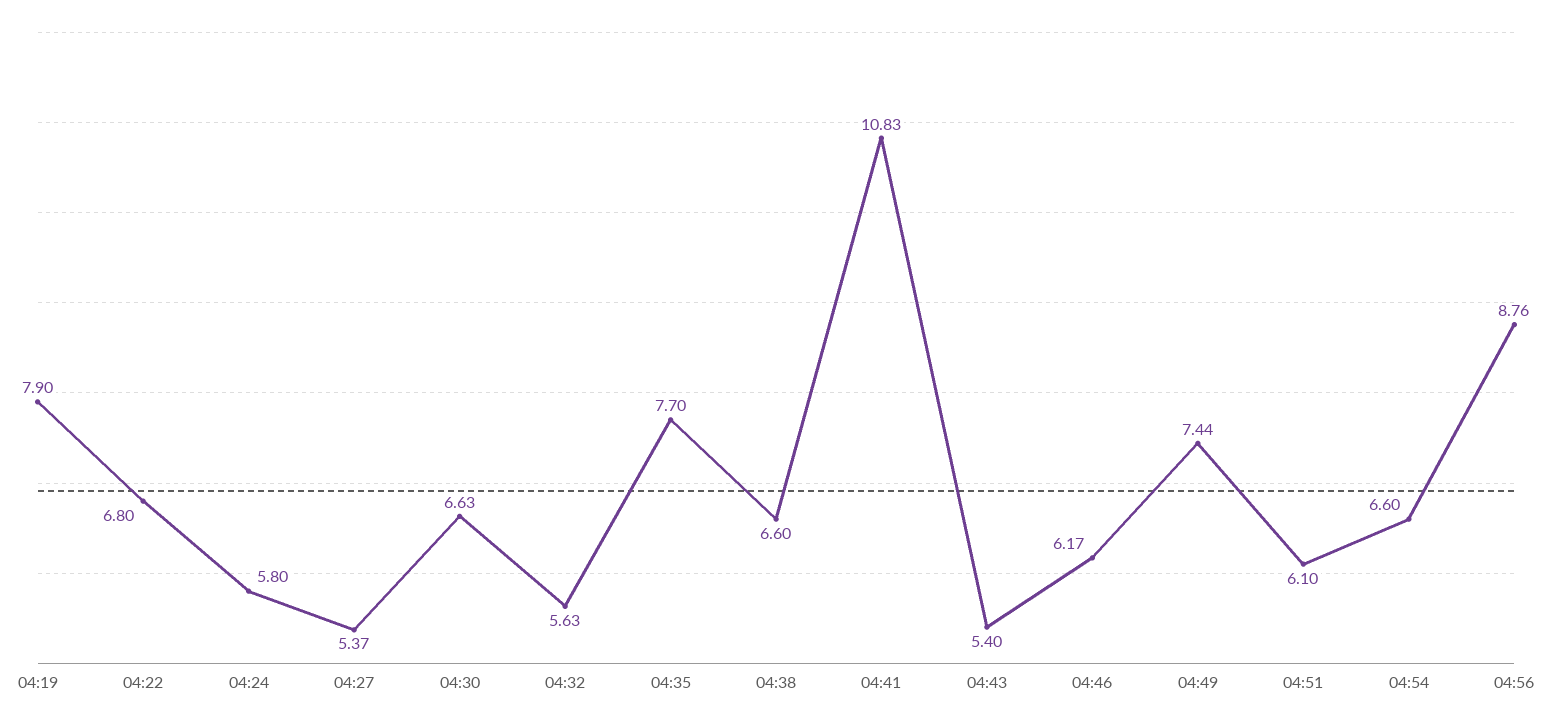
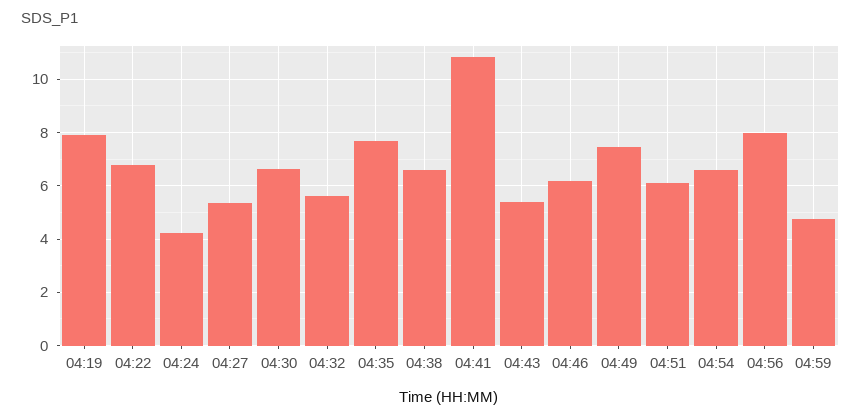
04:24: 5.8 -> 4.25
04:56: 8.76 -> 8
04:59: none -> 4.75

